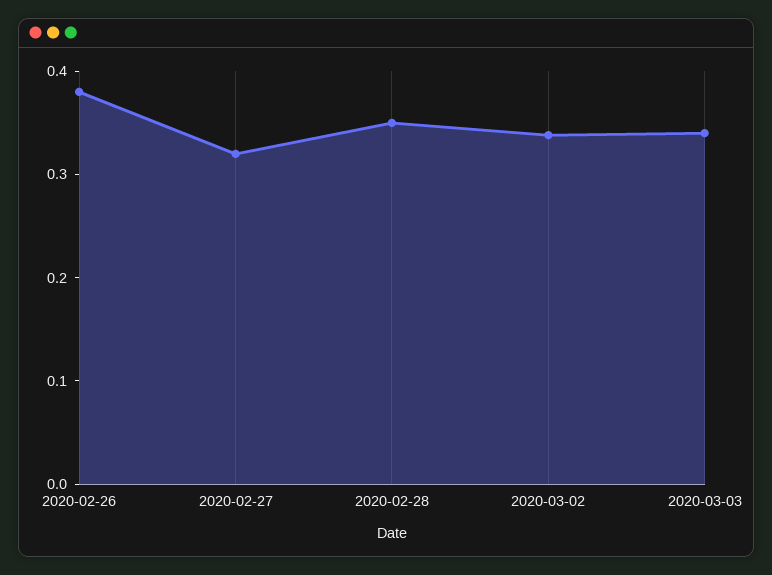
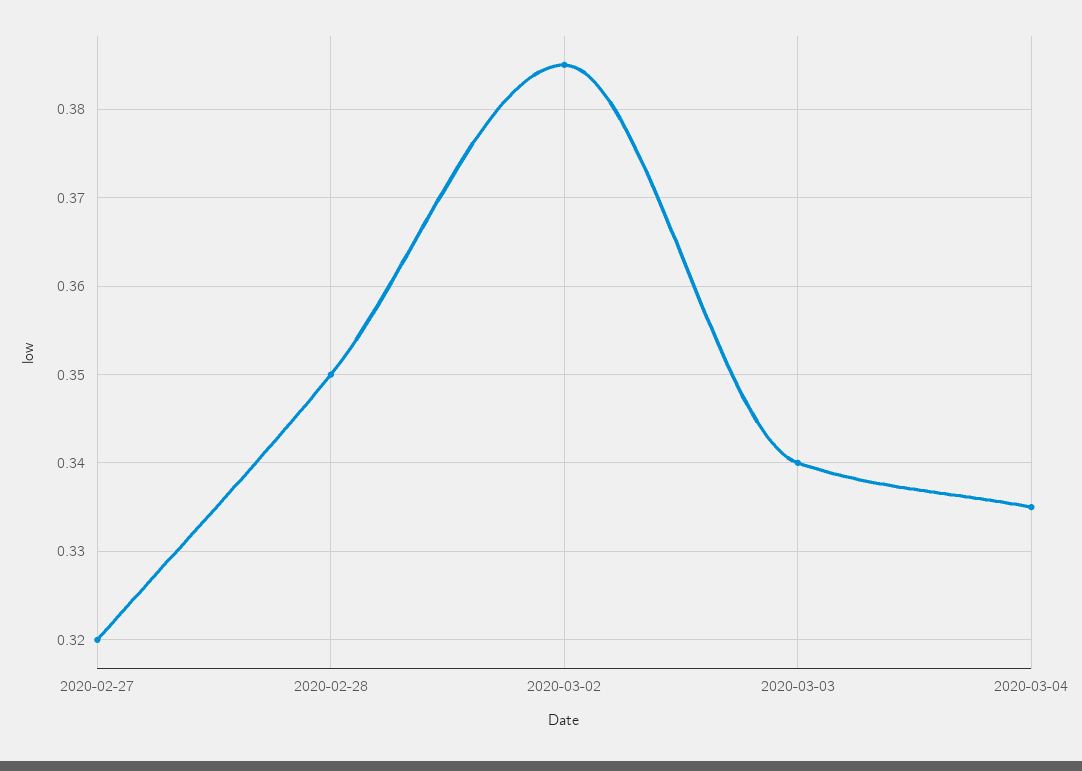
2020-02-26: 0.38 -> none
2020-03-02: 0.34 -> 0.385
2020-03-04: none -> 0.335

